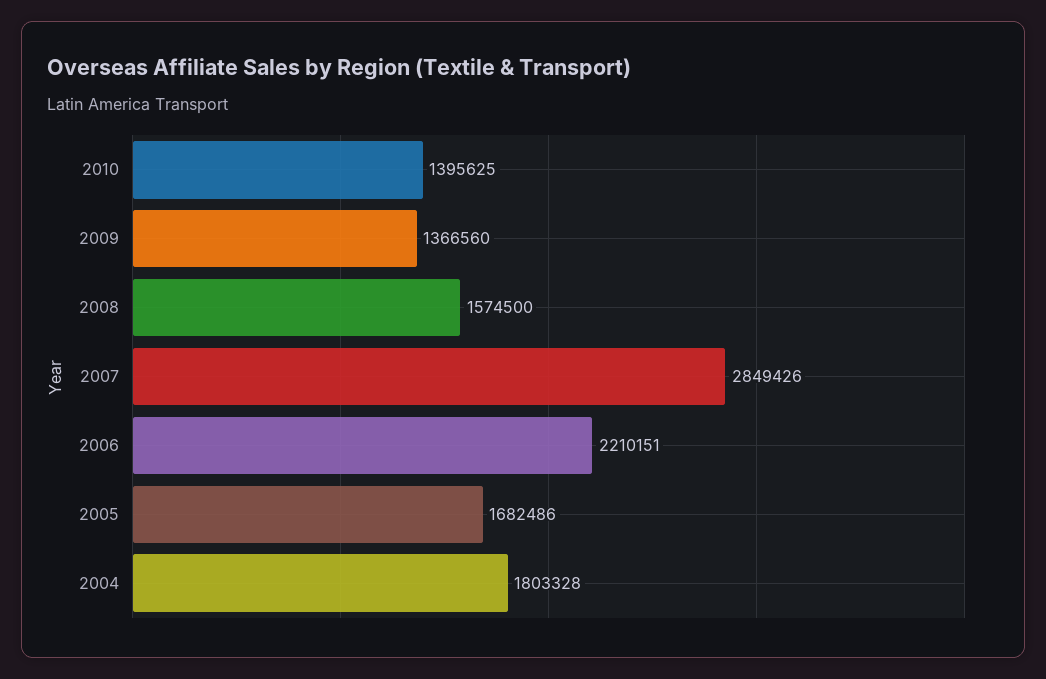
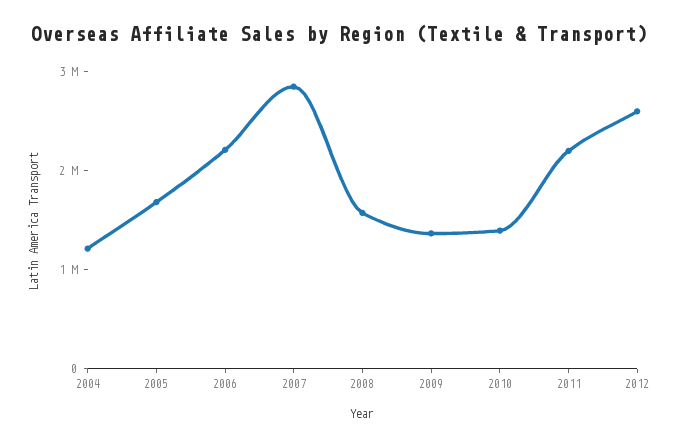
2004: 1803328 -> 1200000
2011: none -> 2200000
2012: none -> 2600000

